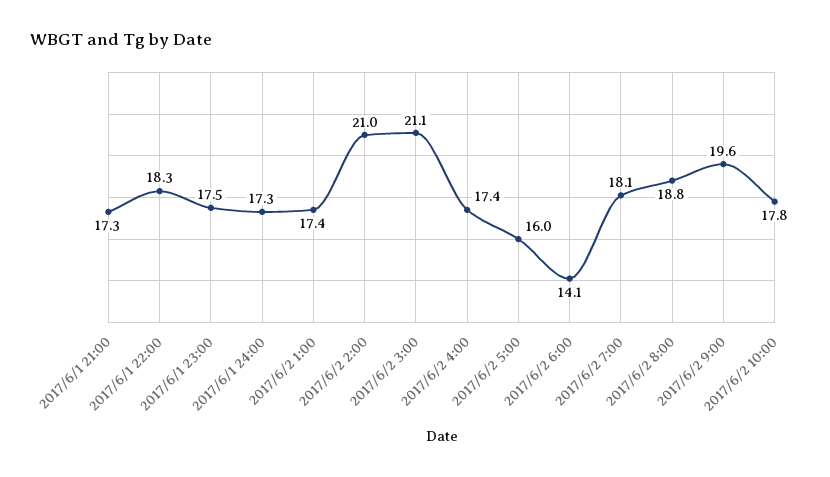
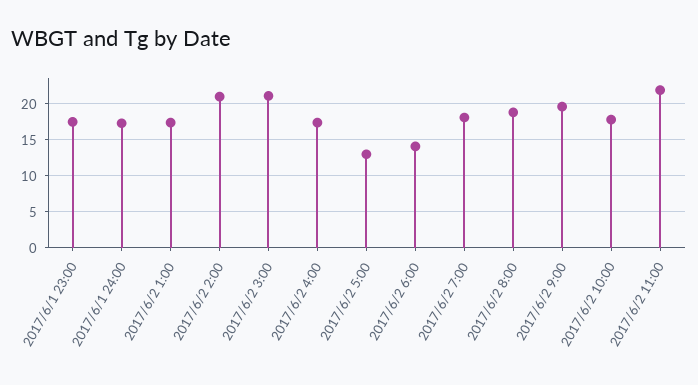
2017/6/1 21:00: 17.3 -> none
2017/6/1 22:00: 18.3 -> none
2017/6/2 5:00: 16 -> 13
2017/6/2 11:00: none -> 22

